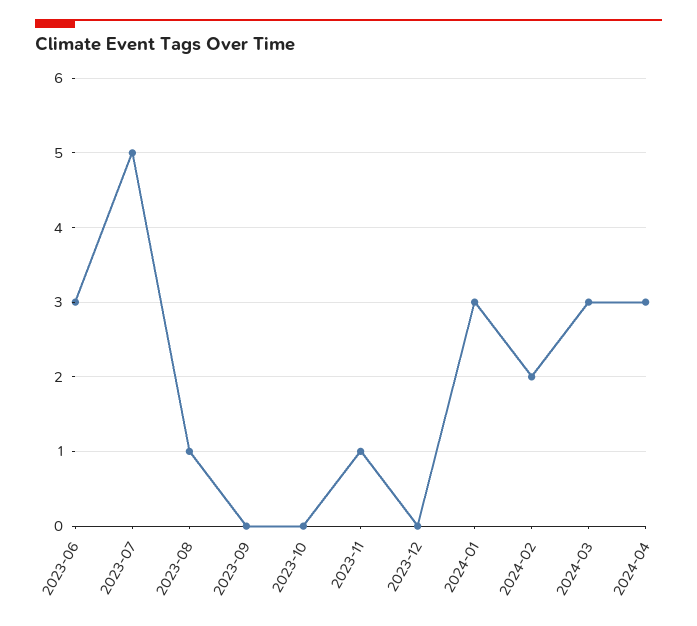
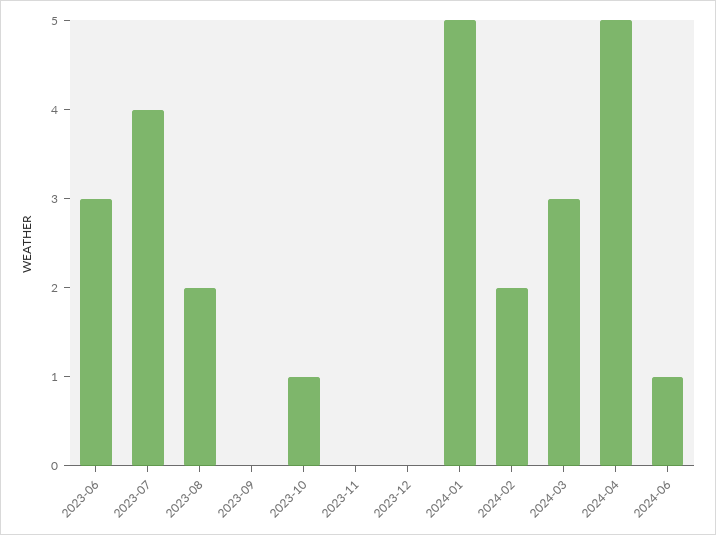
2023-07: 5 -> 4
2023-08: 1 -> 2
2023-10: 0 -> 1
2023-11: 1 -> 0
2024-01: 3 -> 5
2024-04: 3 -> 5
2024-06: none -> 1

